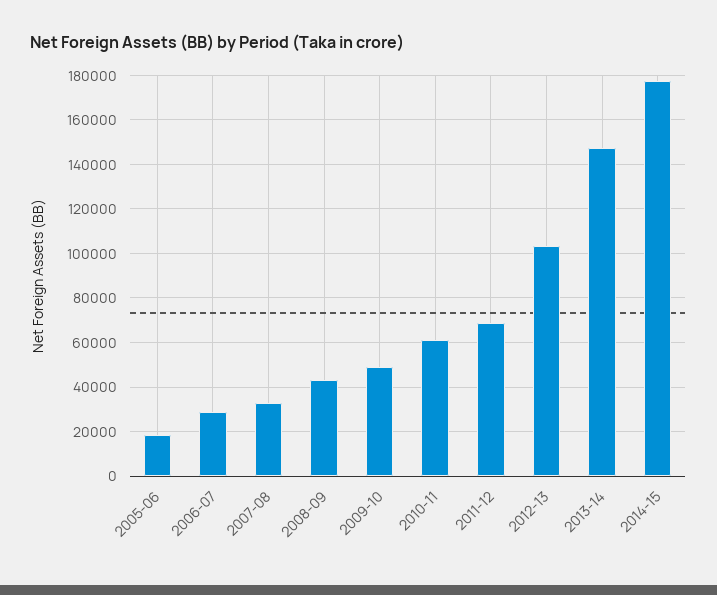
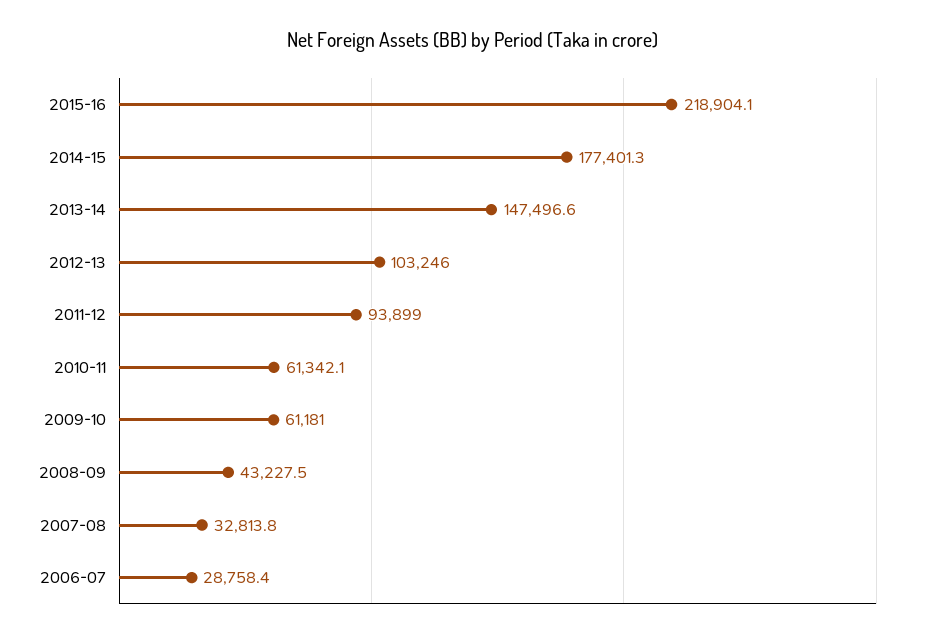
2005-06: 20000 -> none
2009-10: 50000 -> 61181
2011-12: 70000 -> 93899
2015-16: none -> 218904.1

